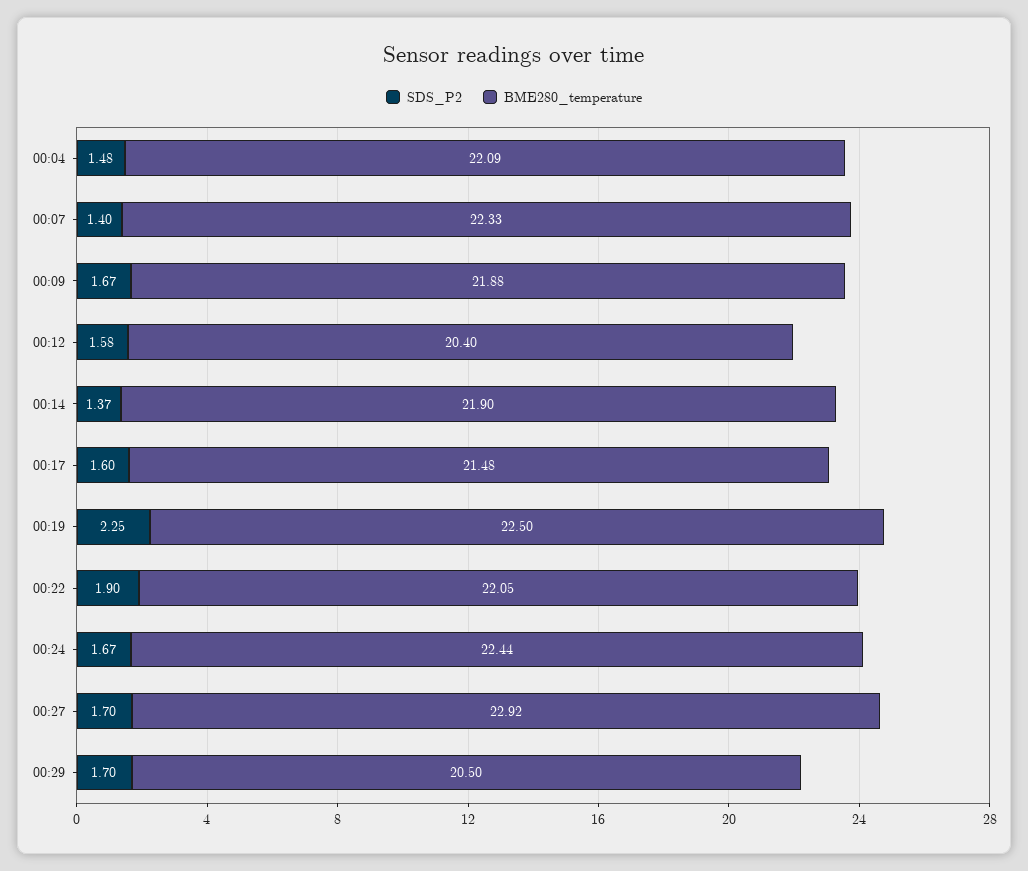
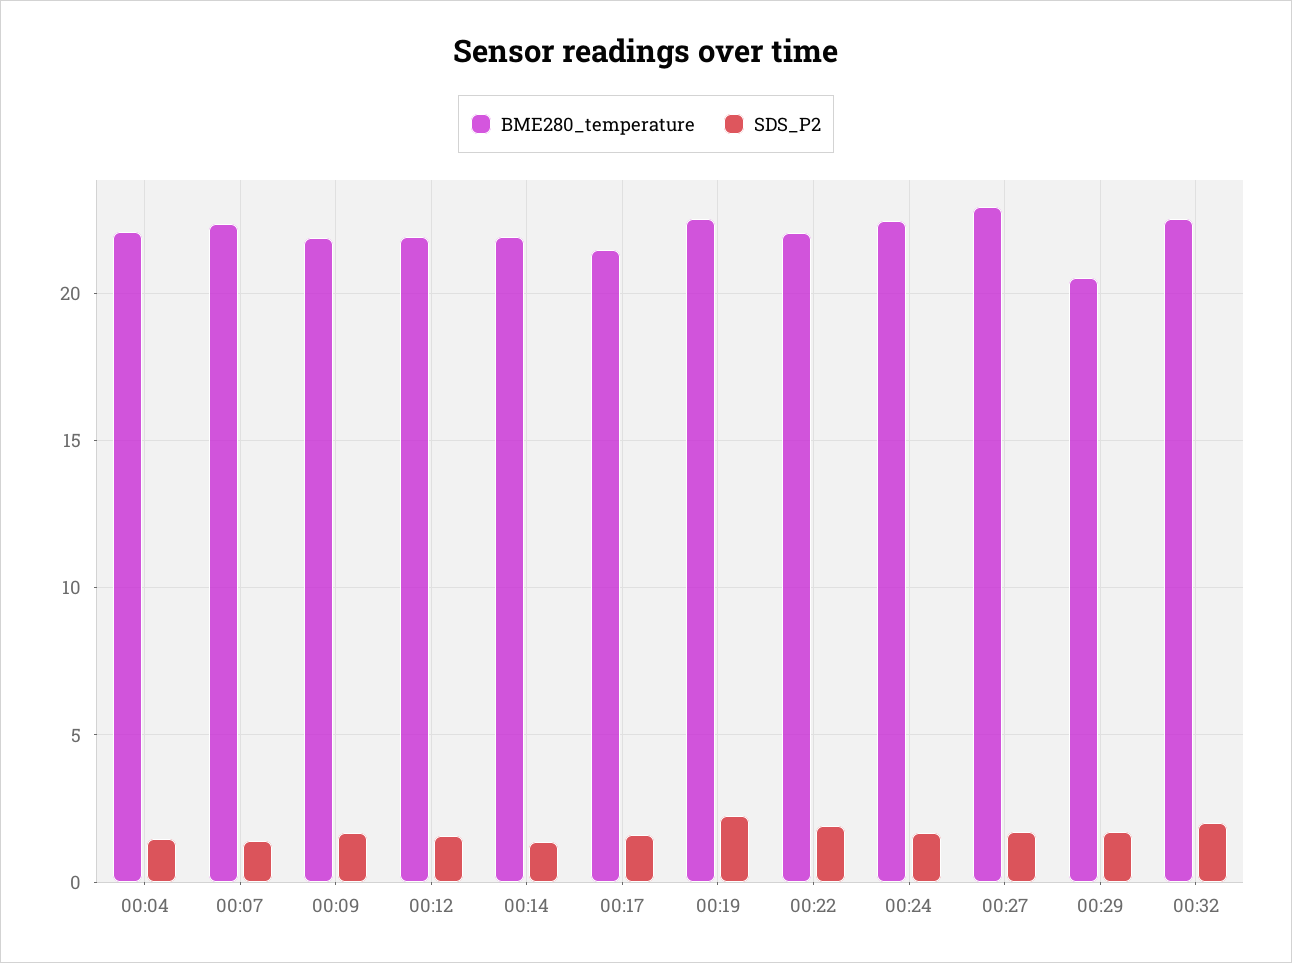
BME280_temperature, 00:12: 20.4 -> 22
BME280_temperature, 00:32: none -> 22.5
SDS_P2, 00:32: none -> 2

